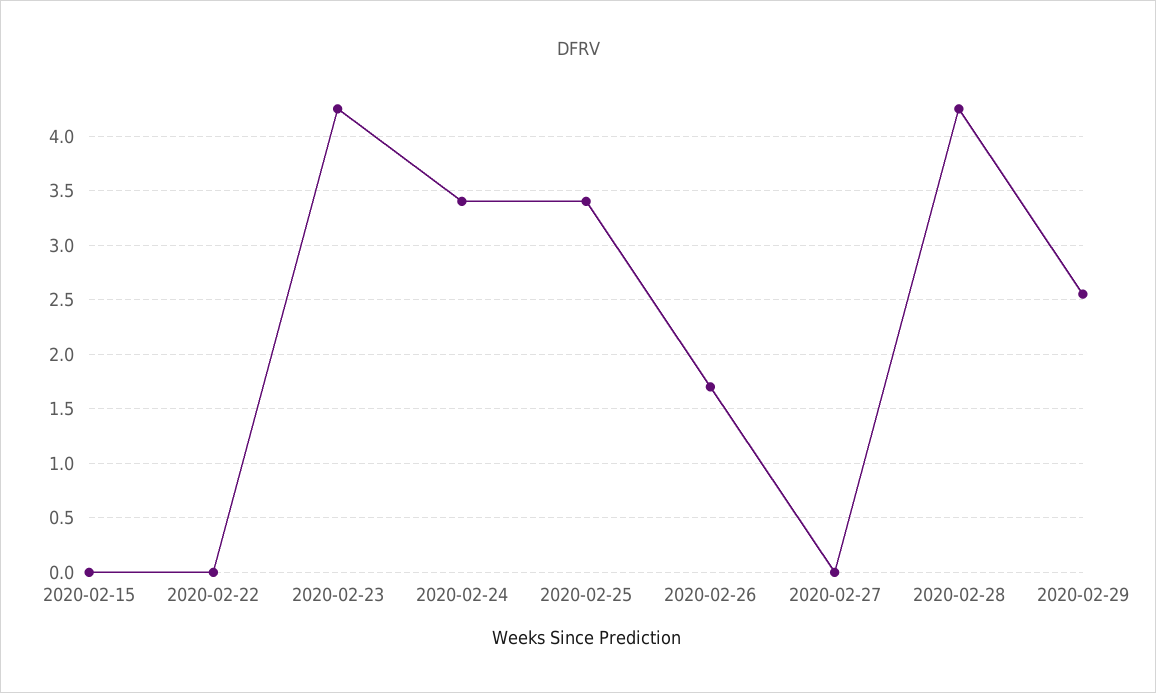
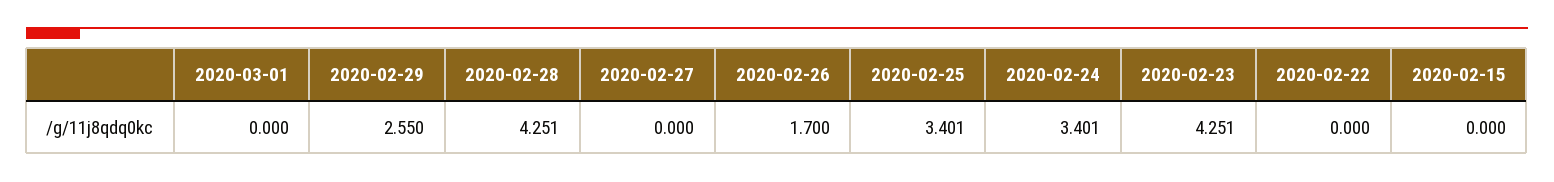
2020-03-01: none -> 0

